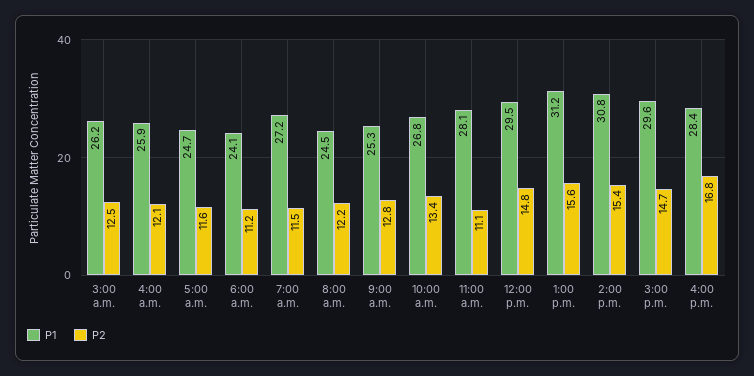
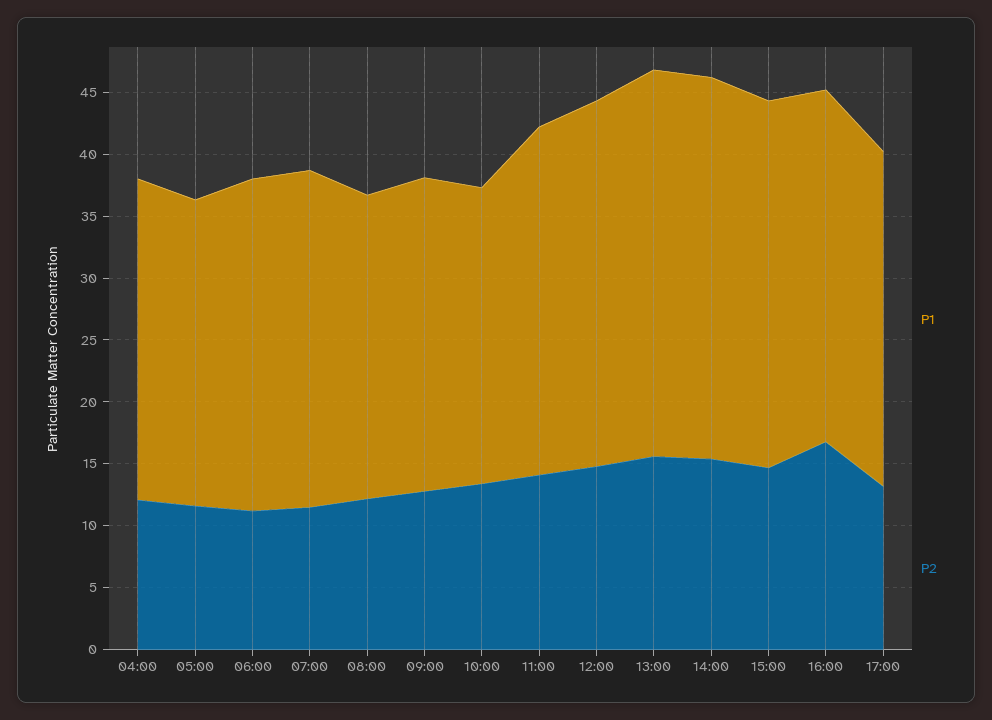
P1, 3:00 a.m.: 26.2 -> none
P2, 3:00 a.m.: 12.5 -> none
P1, 6:00 a.m.: 24.1 -> 27
P1, 10:00 a.m.: 26.8 -> 24
P2, 11:00 a.m.: 11.1 -> 14
P1, 17:00: none -> 27
P2, 17:00: none -> 13

